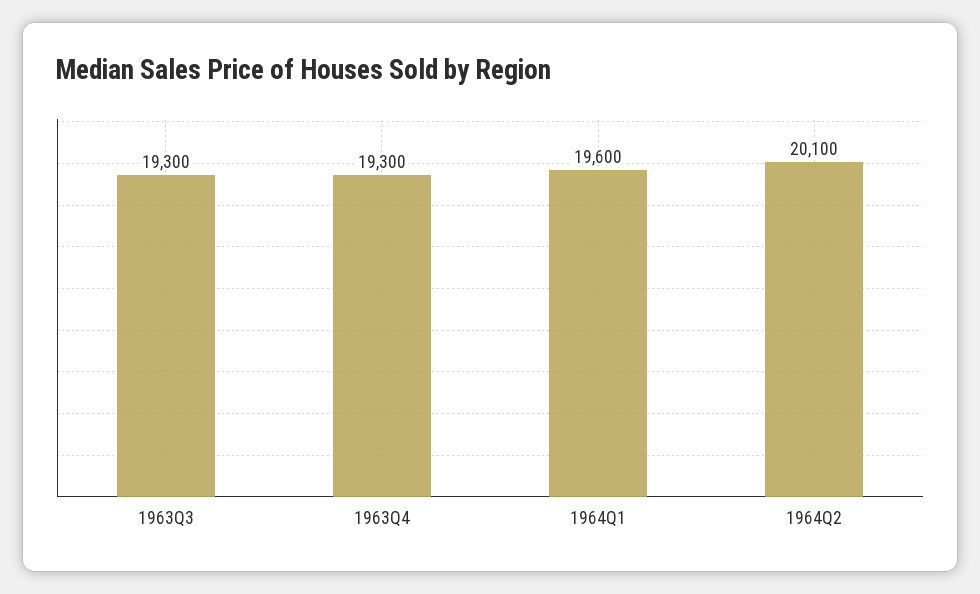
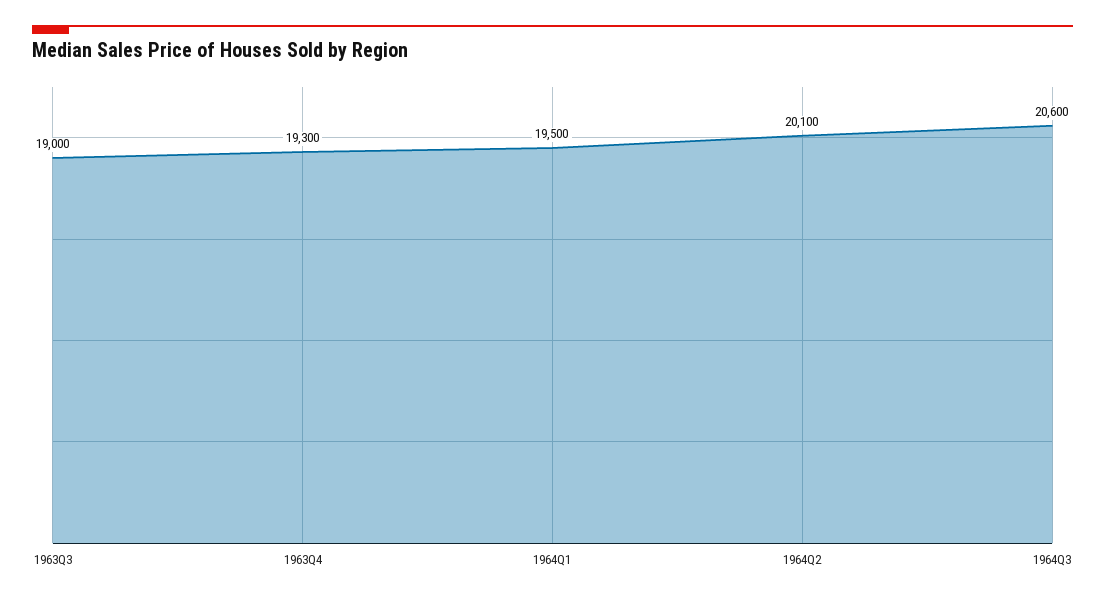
1963Q3: 19300 -> 19000
1964Q1: 19600 -> 19500
1964Q3: none -> 20600

